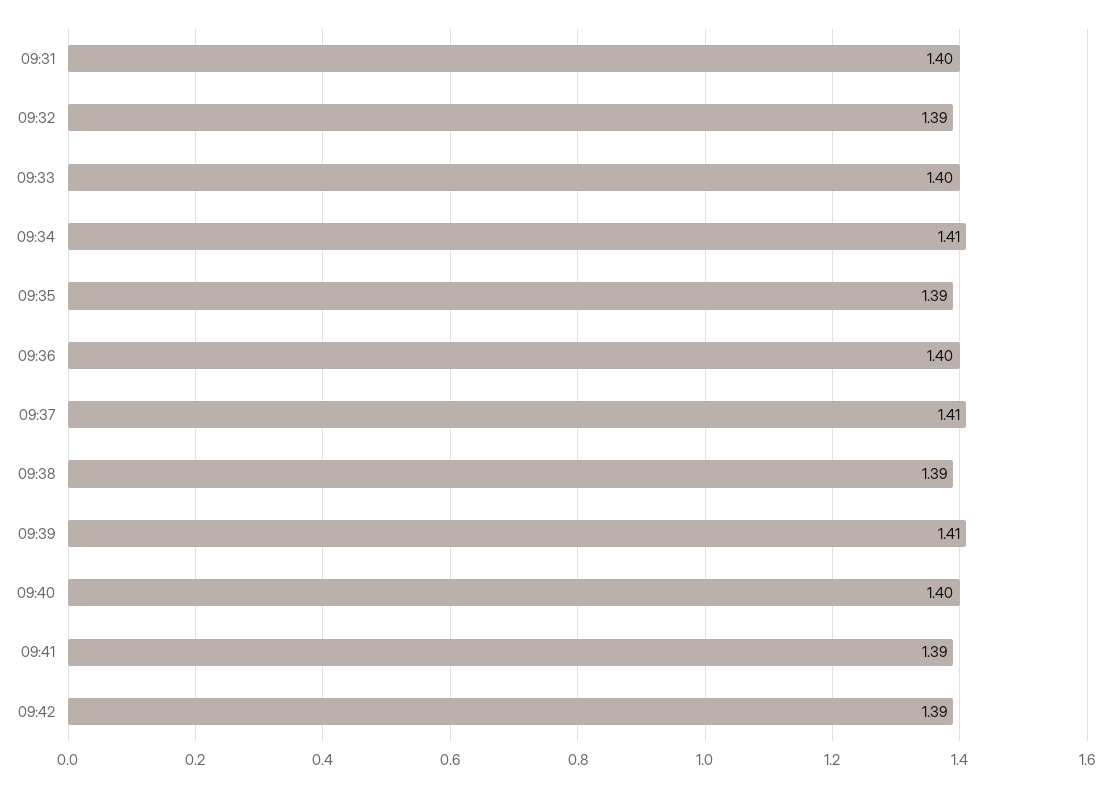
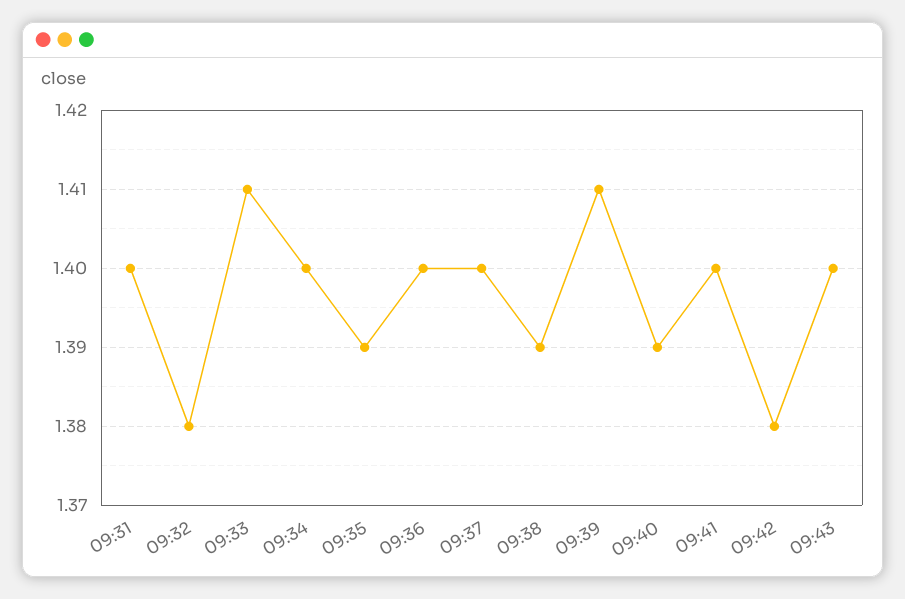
09:32: 1.39 -> 1.38
09:33: 1.4 -> 1.41
09:34: 1.41 -> 1.4
09:37: 1.41 -> 1.4
09:40: 1.4 -> 1.39
09:41: 1.39 -> 1.4
09:42: 1.39 -> 1.38
09:43: none -> 1.4

